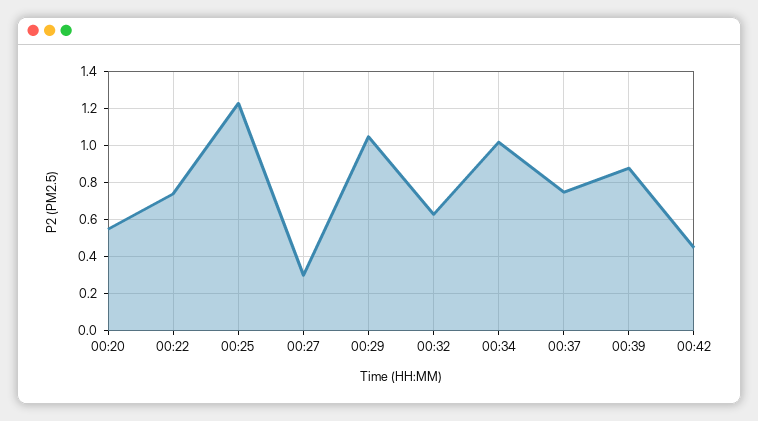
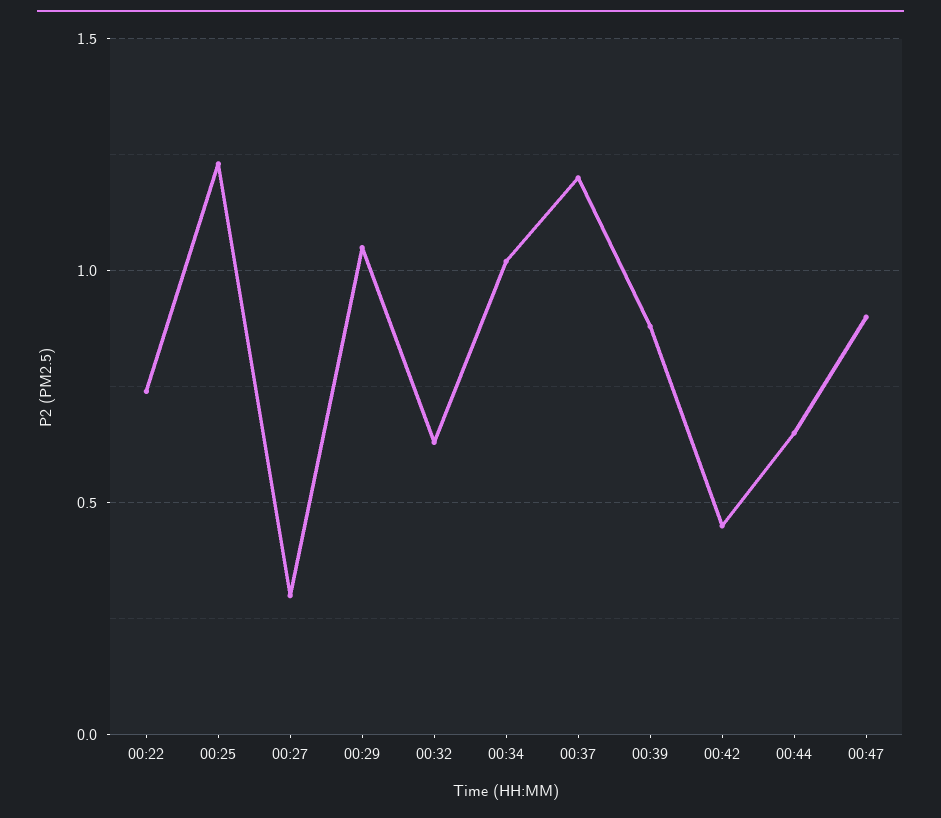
00:20: 0.55 -> none
00:37: 0.75 -> 1.2
00:44: none -> 0.65
00:47: none -> 0.9

